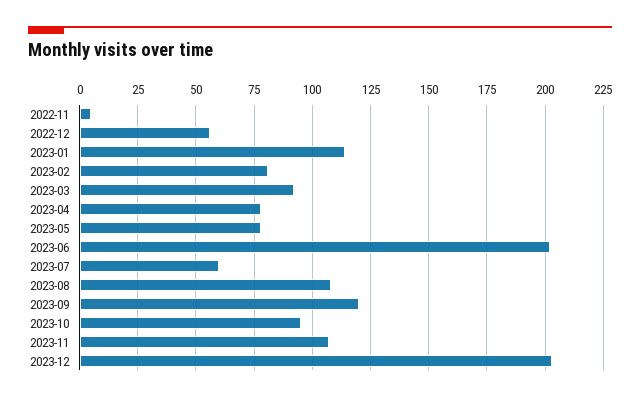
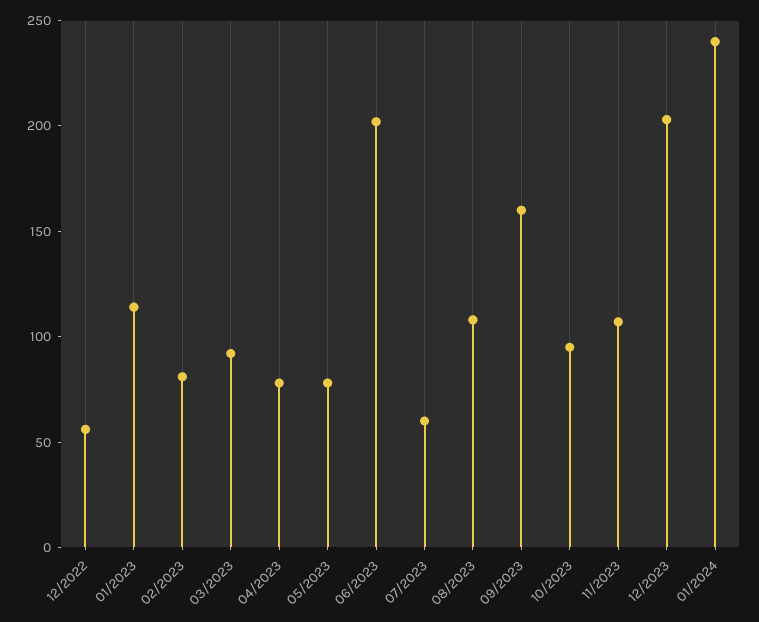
2022-11: 5 -> none
2023-09: 120 -> 160
01/2024: none -> 240

